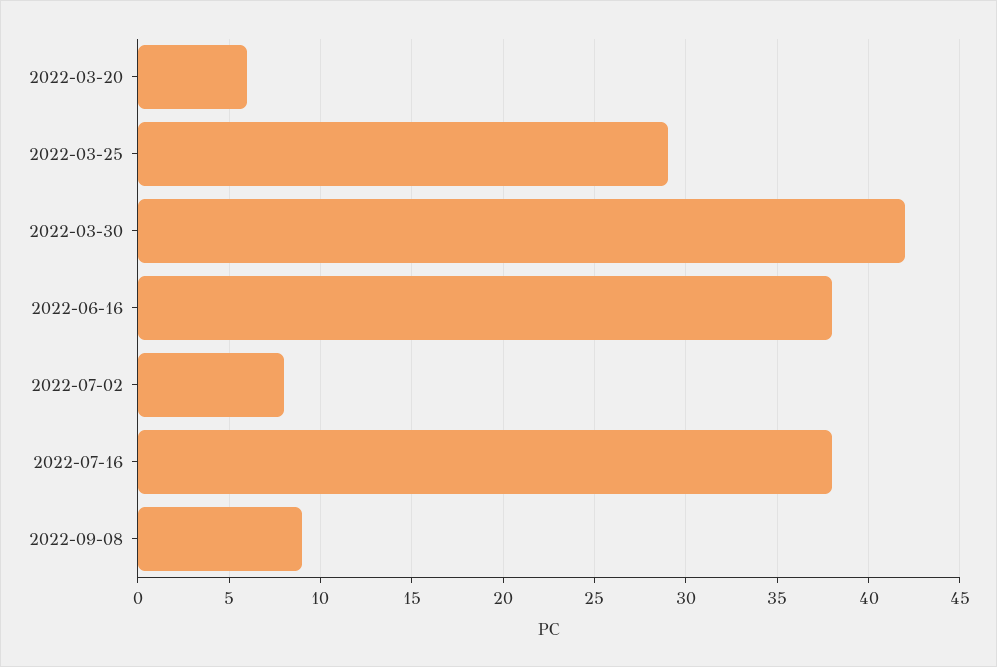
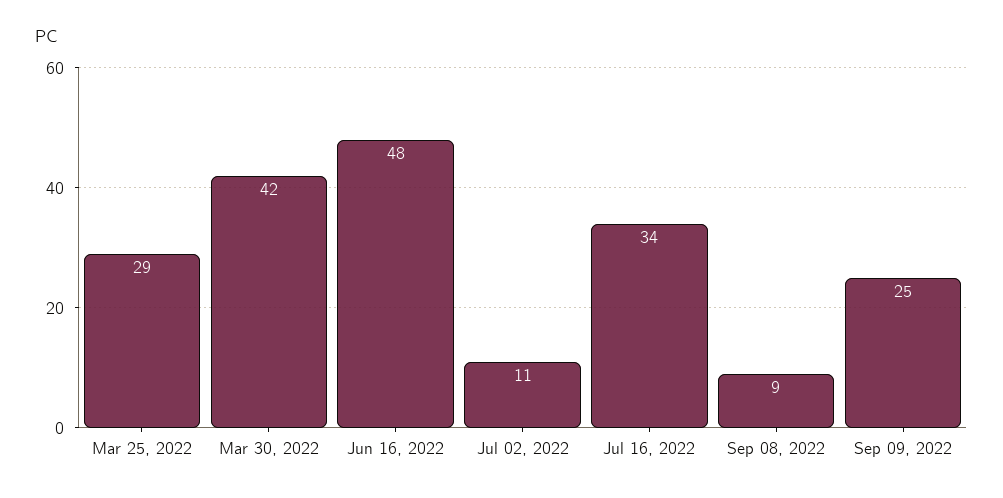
2022-03-20: 6 -> none
2022-06-16: 38 -> 48
2022-07-02: 8 -> 11
2022-07-16: 38 -> 34
Sep 09, 2022: none -> 25

